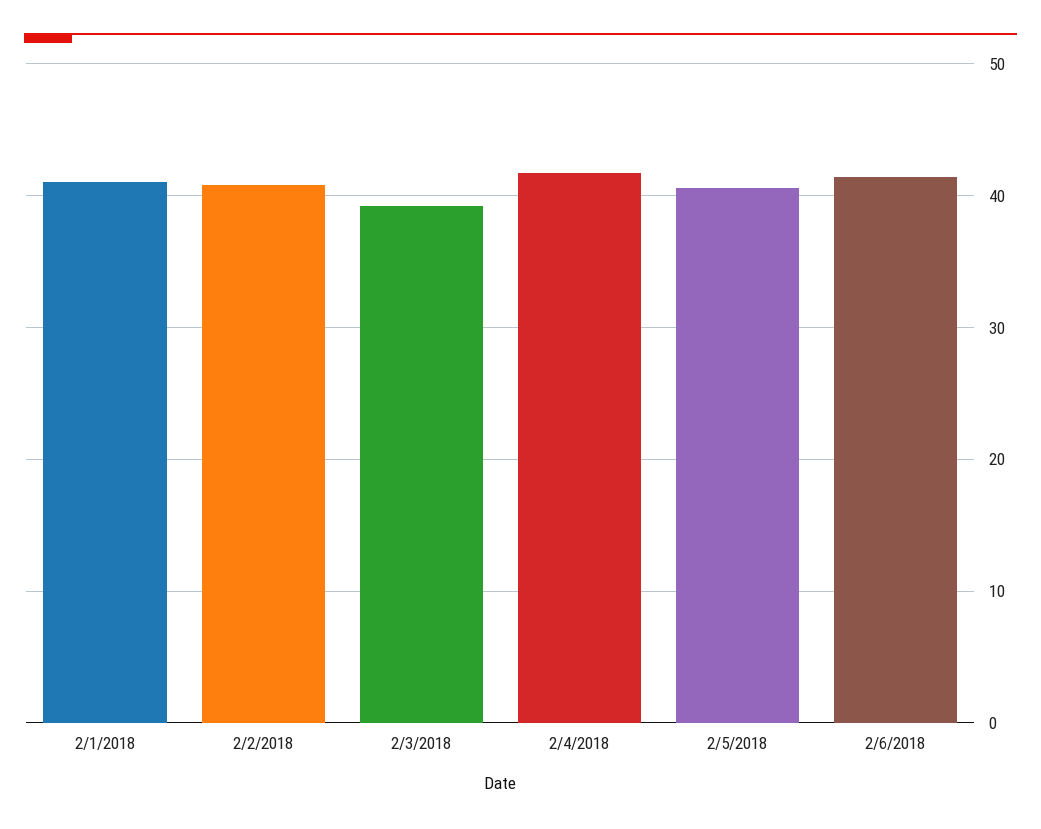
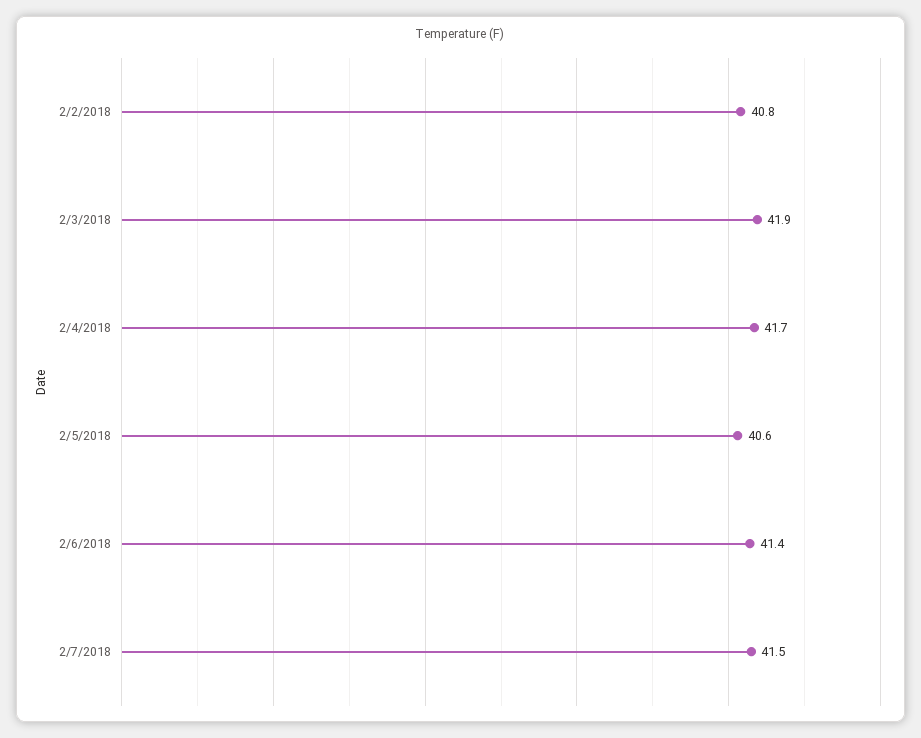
2/1/2018: 41 -> none
2/3/2018: 39 -> 41.9
2/7/2018: none -> 41.5

